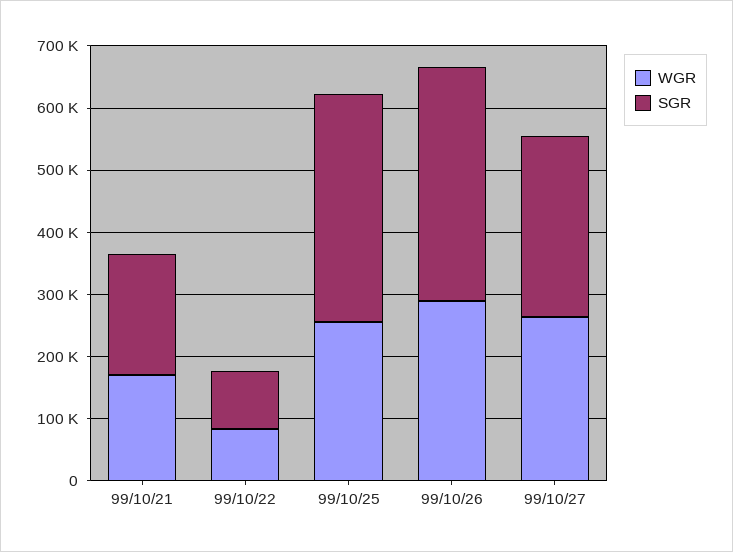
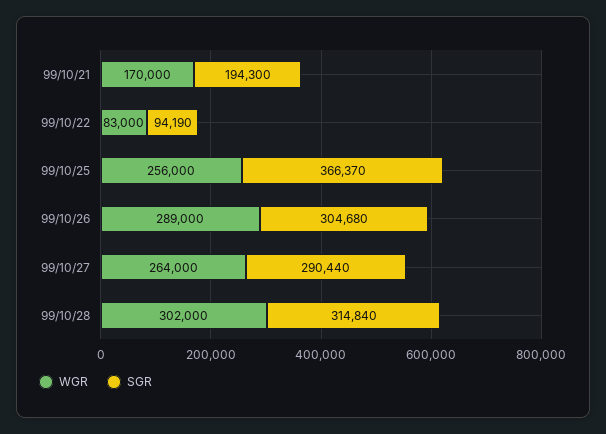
SGR, 99/10/26: 380000 -> 304680
WGR, 99/10/28: none -> 302000
SGR, 99/10/28: none -> 314840

